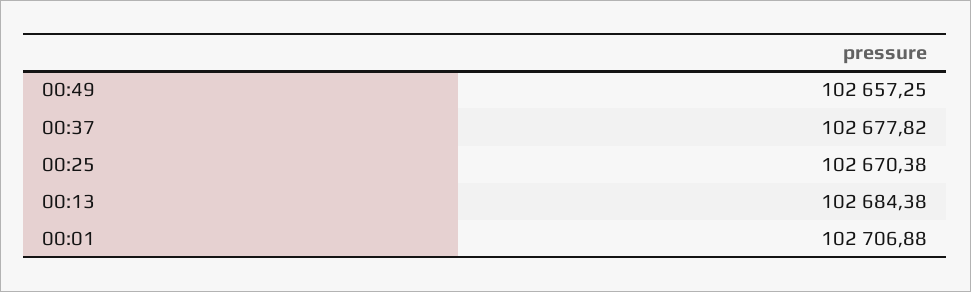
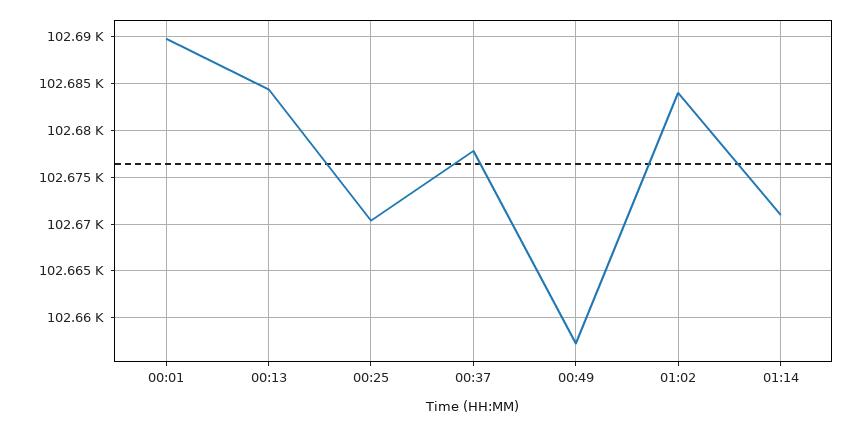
00:01: 102706.88 -> 102690
01:02: none -> 102684
01:14: none -> 102671

